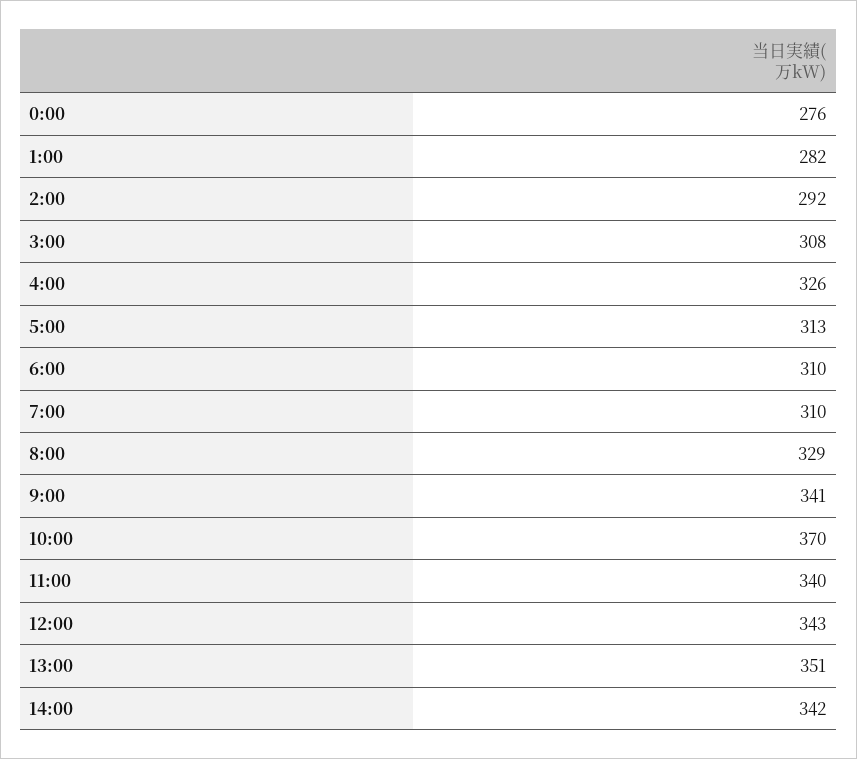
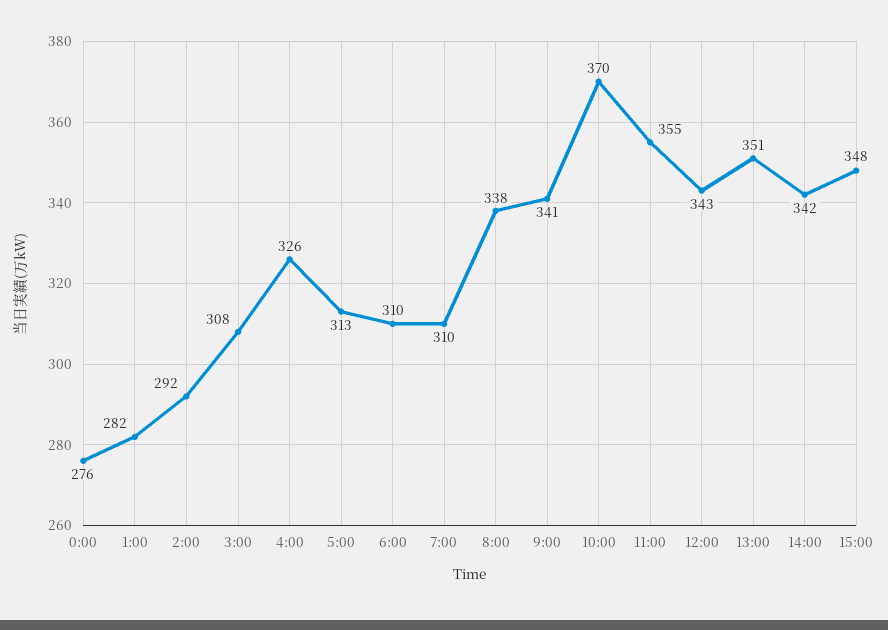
8:00: 329 -> 338
11:00: 340 -> 355
15:00: none -> 348

